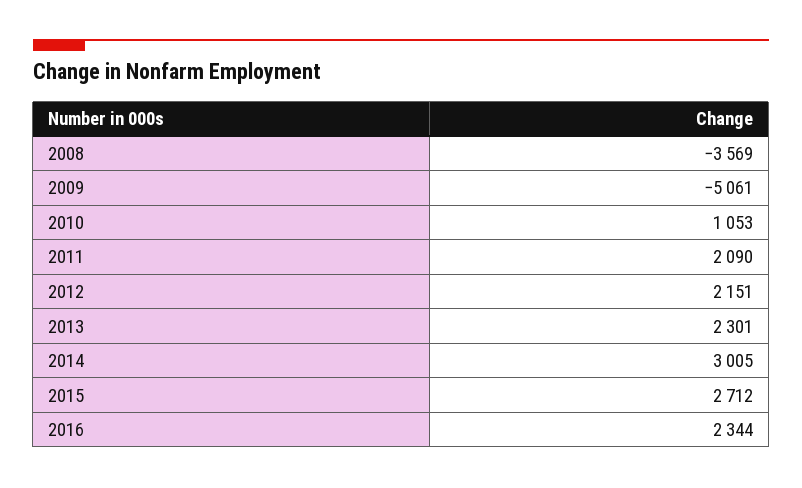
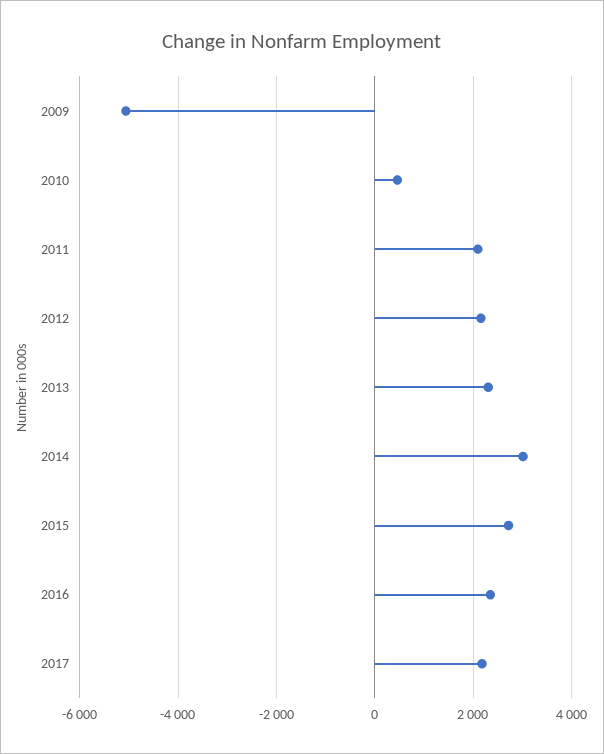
2008: -3569 -> none
2010: 1053 -> 400
2017: none -> 2200

